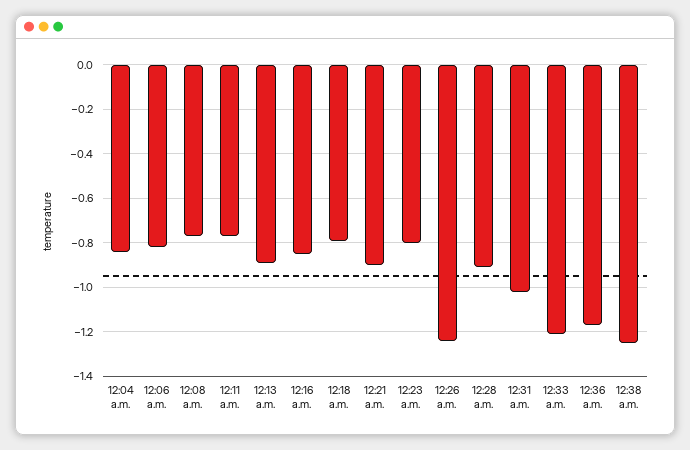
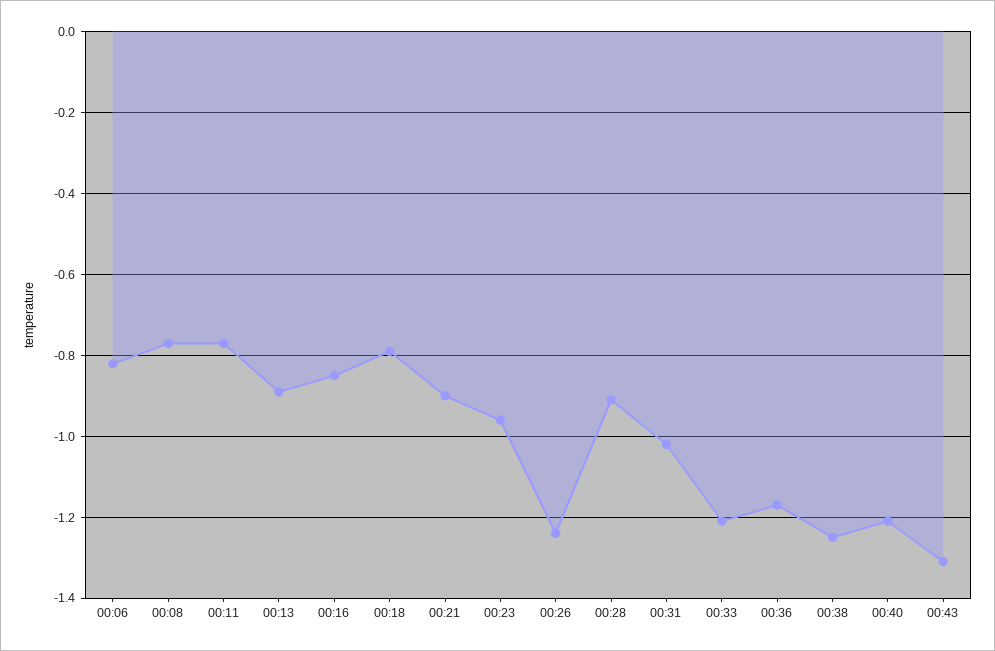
12:04 a.m.: -0.85 -> none
12:23 a.m.: -0.8 -> -0.95
00:40: none -> -1.2
00:43: none -> -1.3

